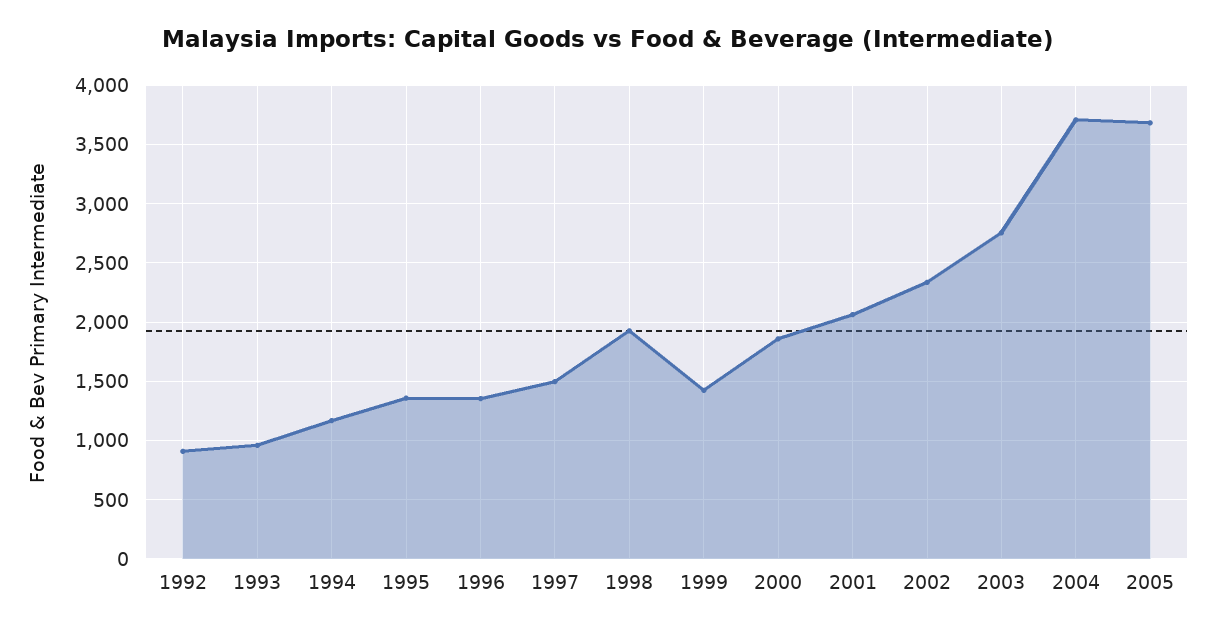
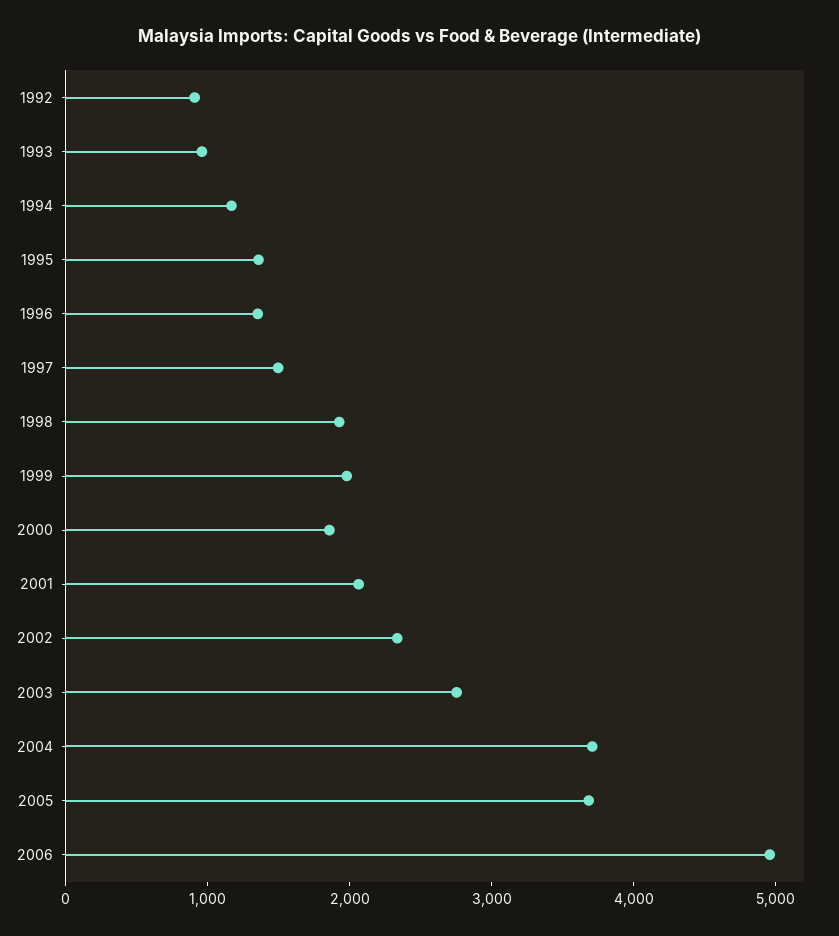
1999: 1400 -> 2000
2006: none -> 5000

